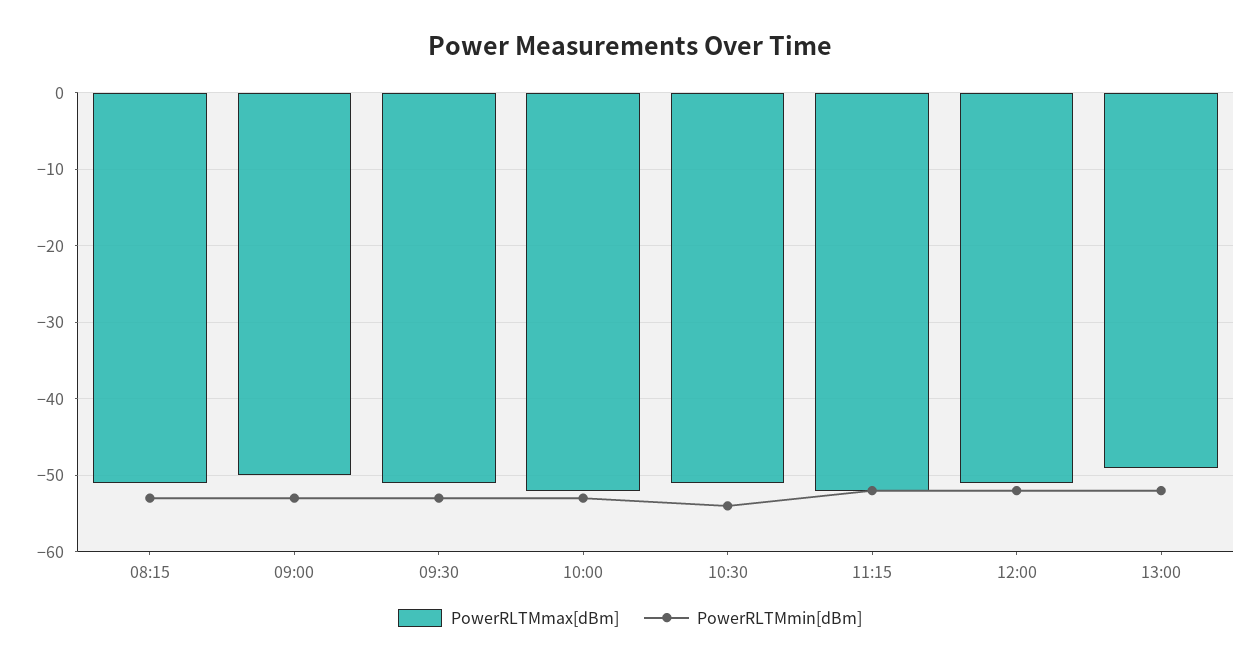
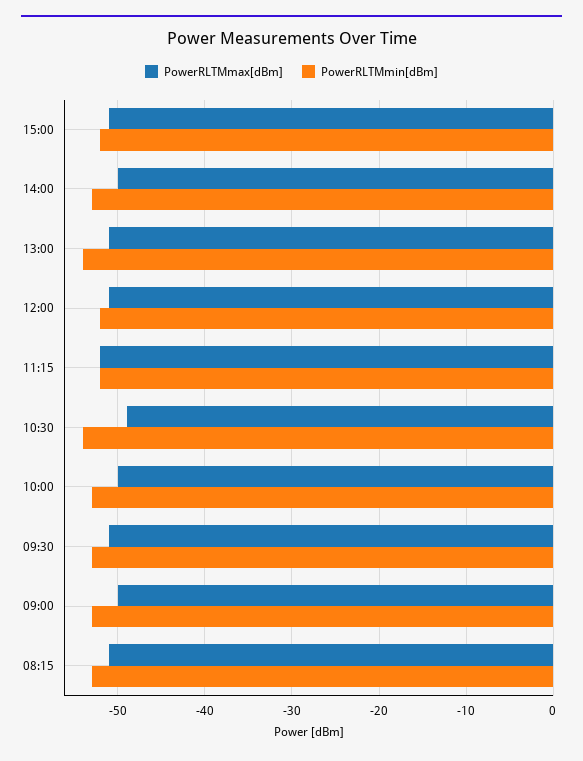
PowerRLTMmax[dBm], 10:00: -52 -> -50
PowerRLTMmax[dBm], 10:30: -51 -> -49
PowerRLTMmax[dBm], 13:00: -49 -> -51
PowerRLTMmin[dBm], 13:00: -52 -> -54
PowerRLTMmax[dBm], 15:00: none -> -51
PowerRLTMmin[dBm], 15:00: none -> -52
PowerRLTMmax[dBm], 14:00: none -> -50
PowerRLTMmin[dBm], 14:00: none -> -53

